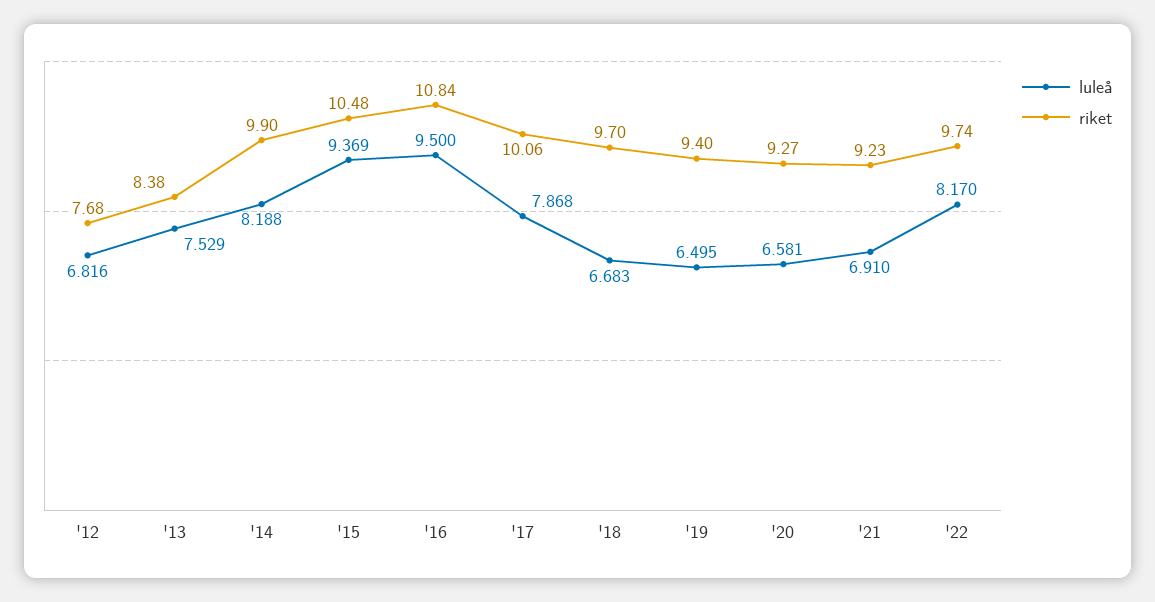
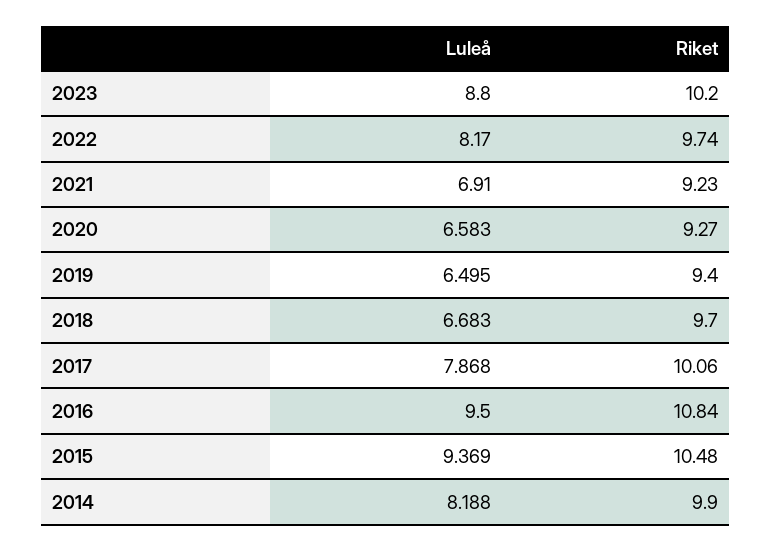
luleå, '12: 6.816 -> none
riket, '12: 7.68 -> none
luleå, '13: 7.529 -> none
riket, '13: 8.38 -> none
luleå, '20: 6.581 -> 6.583
luleå, 2023: none -> 8.8
riket, 2023: none -> 10.2

